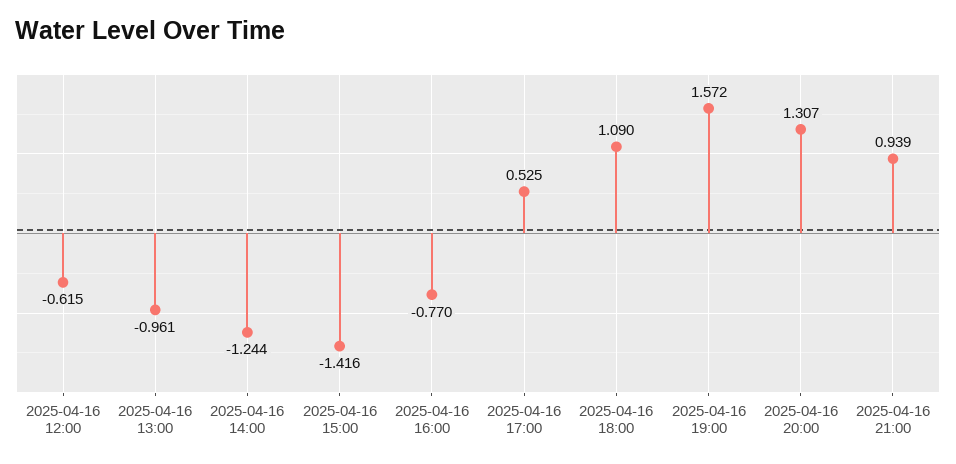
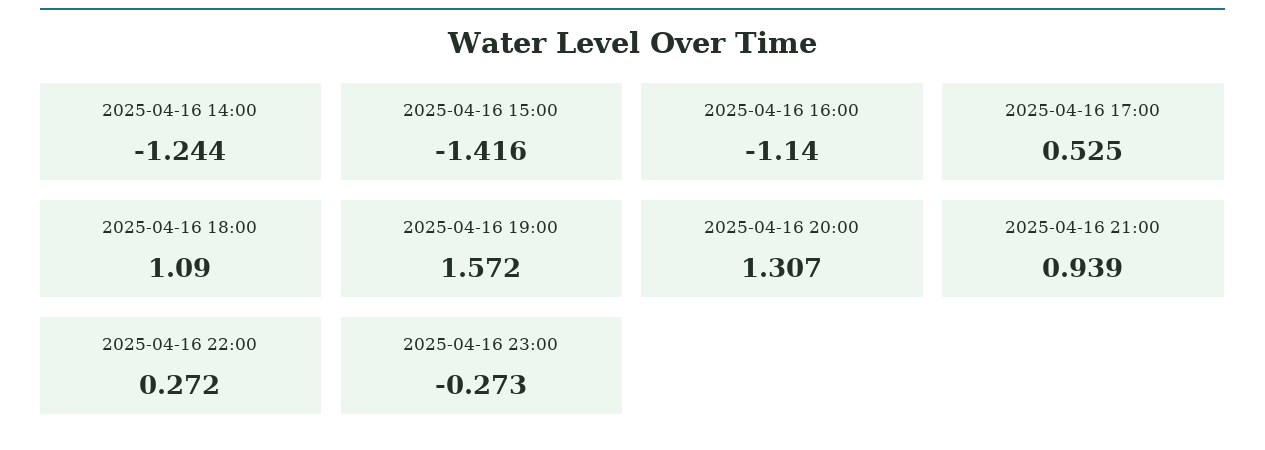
2025-04-16 12:00: -0.615 -> none
2025-04-16 13:00: -0.961 -> none
2025-04-16 16:00: -0.77 -> -1.14
2025-04-16 22:00: none -> 0.272
2025-04-16 23:00: none -> -0.273

